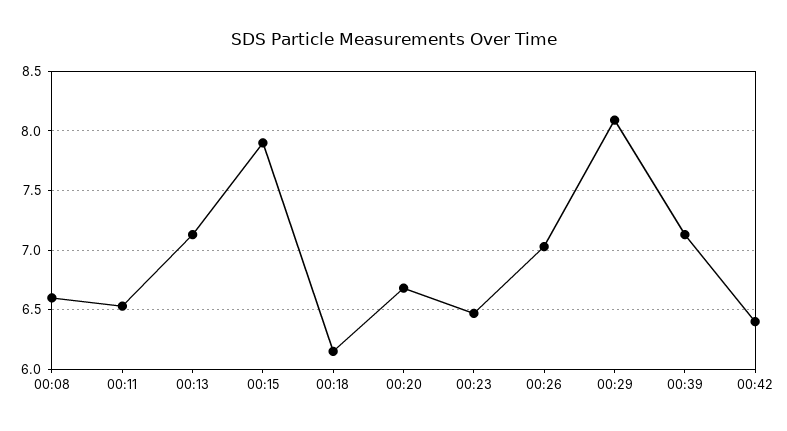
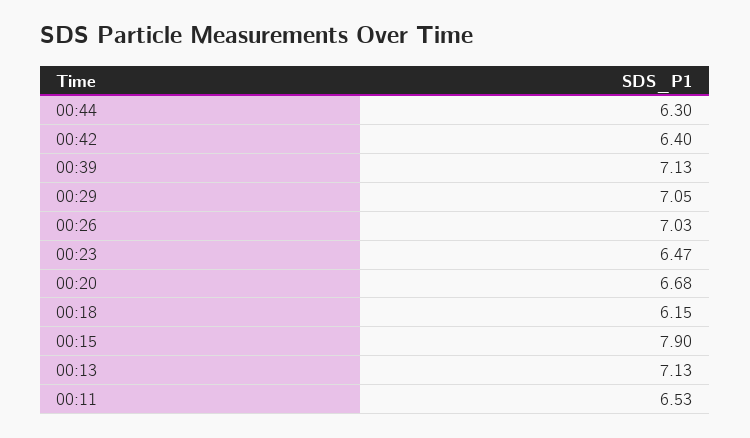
00:08: 6.6 -> none
00:29: 8.1 -> 7.05
00:44: none -> 6.3

